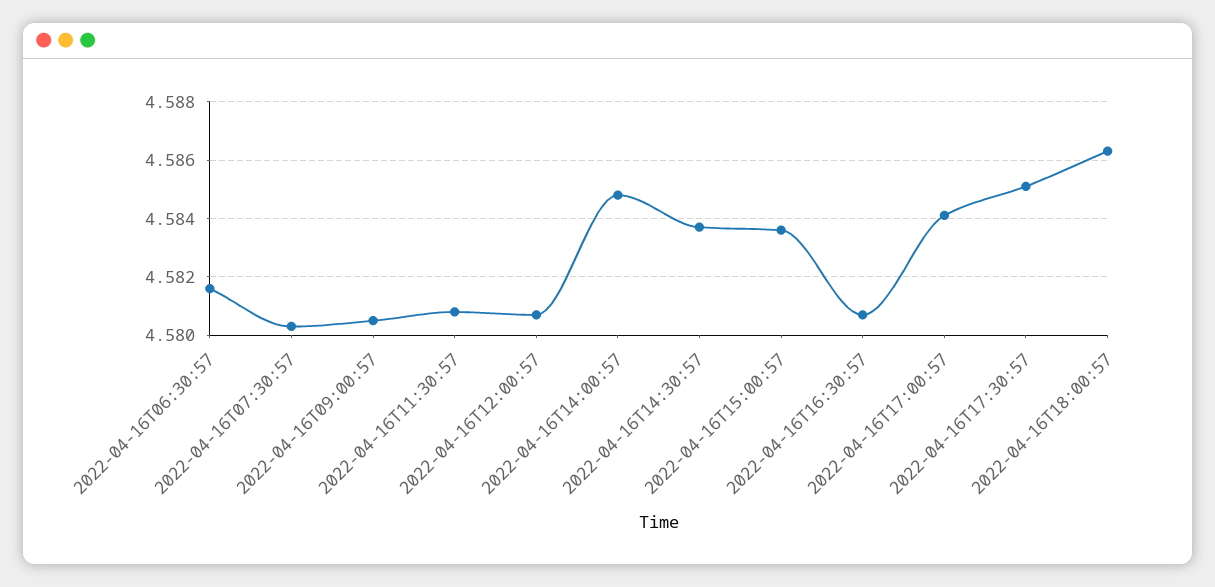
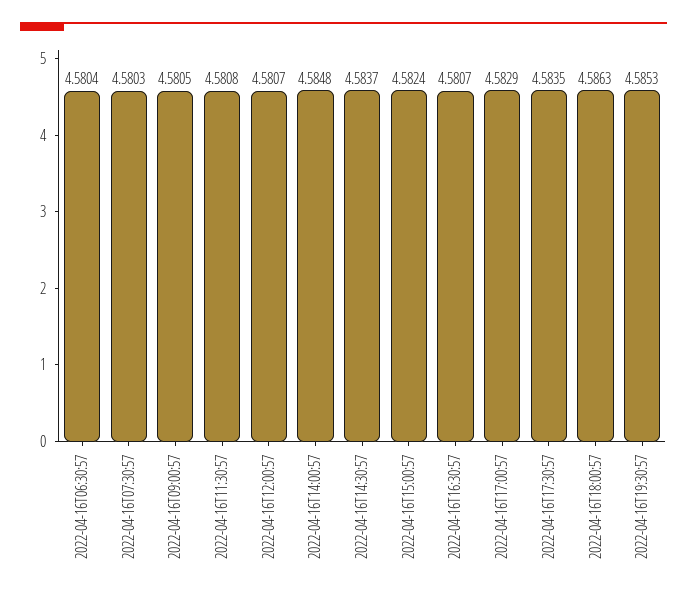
2022-04-16T06:30:57: 4.5815 -> 4.5804
2022-04-16T15:00:57: 4.5835 -> 4.5824
2022-04-16T17:00:57: 4.584 -> 4.5829
2022-04-16T17:30:57: 4.585 -> 4.5835
2022-04-16T19:30:57: none -> 4.5853

